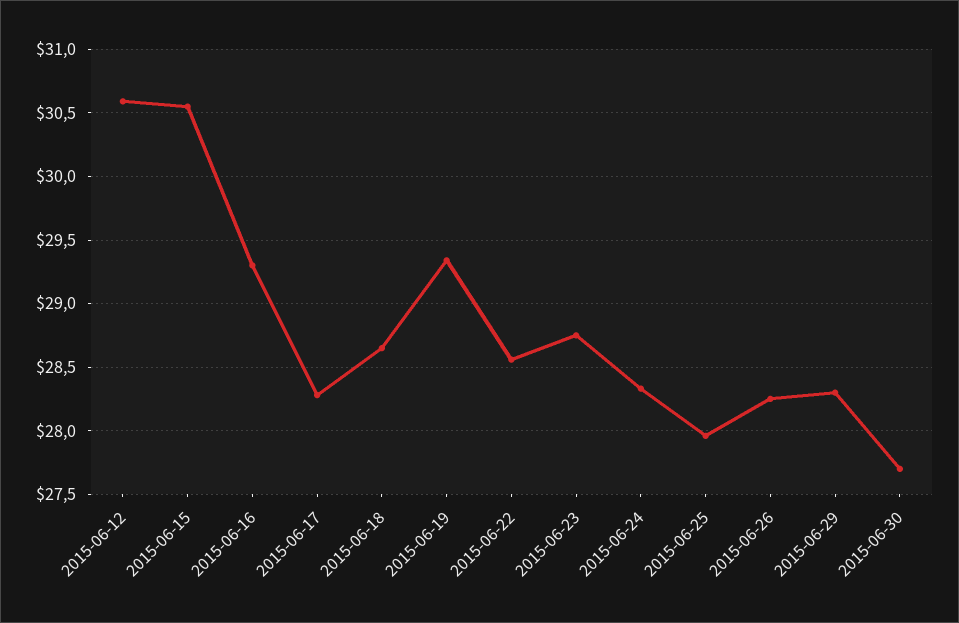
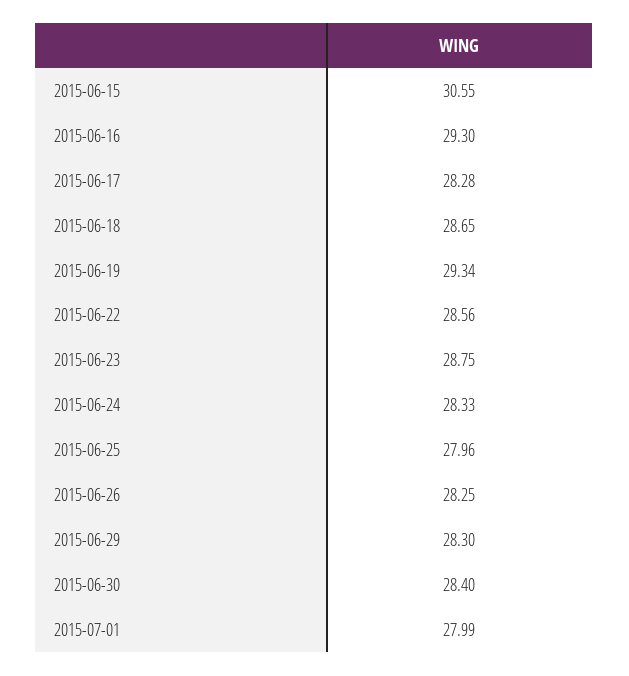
2015-06-12: 30.6 -> none
2015-06-30: 27.7 -> 28.4
2015-07-01: none -> 27.99

